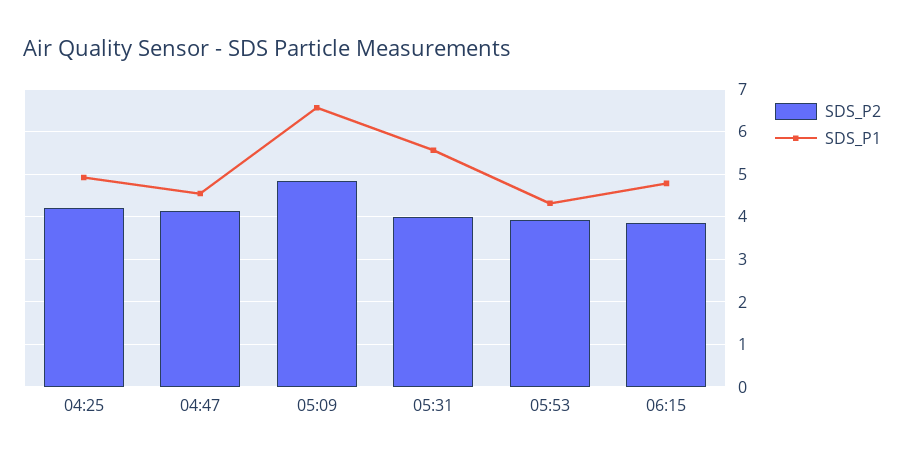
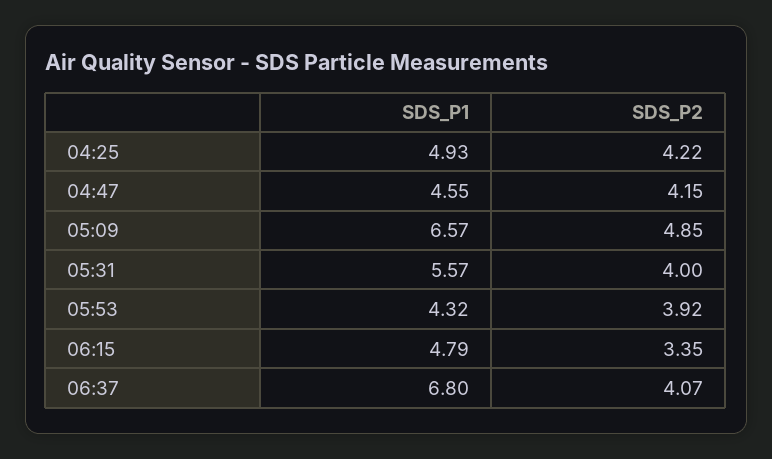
SDS_P2, 06:15: 3.8 -> 3.35
SDS_P1, 06:37: none -> 6.8
SDS_P2, 06:37: none -> 4.07

